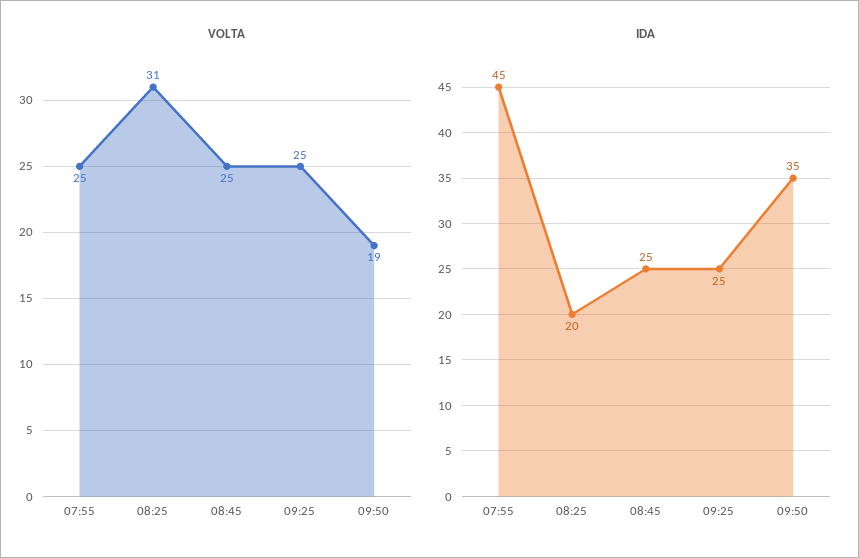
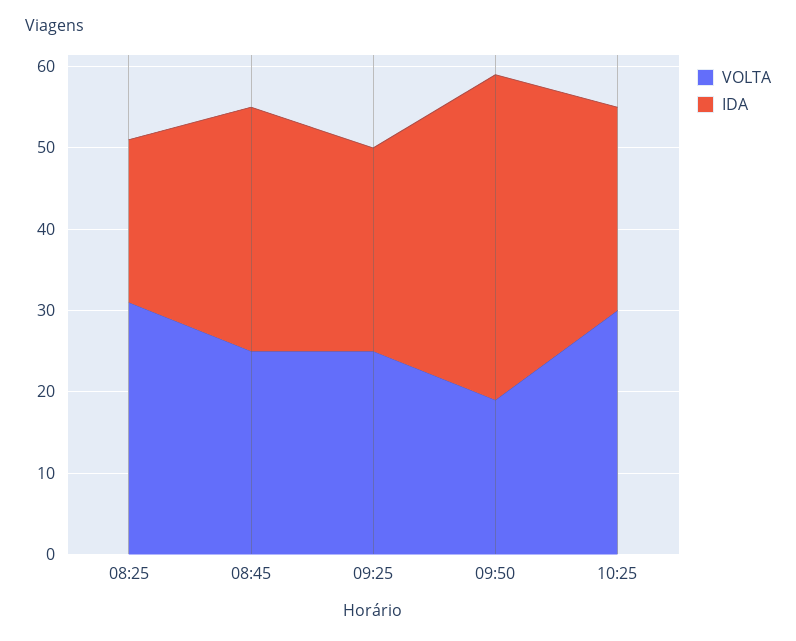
VOLTA, 07:55: 25 -> none
IDA, 07:55: 45 -> none
IDA, 08:45: 25 -> 30
IDA, 09:50: 35 -> 40
VOLTA, 10:25: none -> 30
IDA, 10:25: none -> 25

